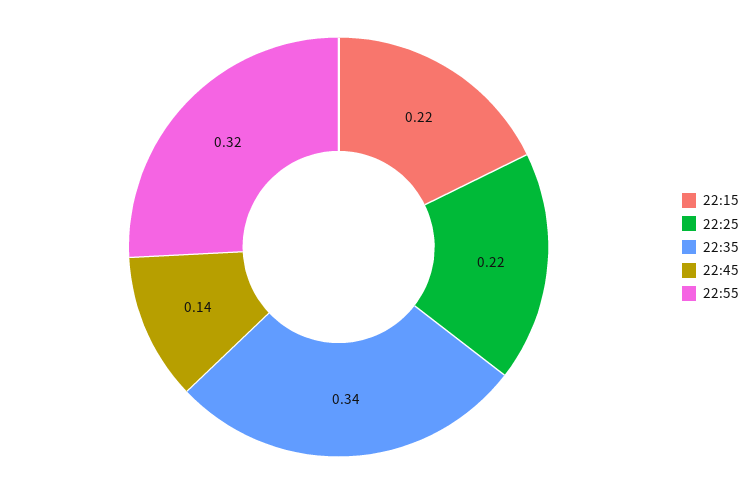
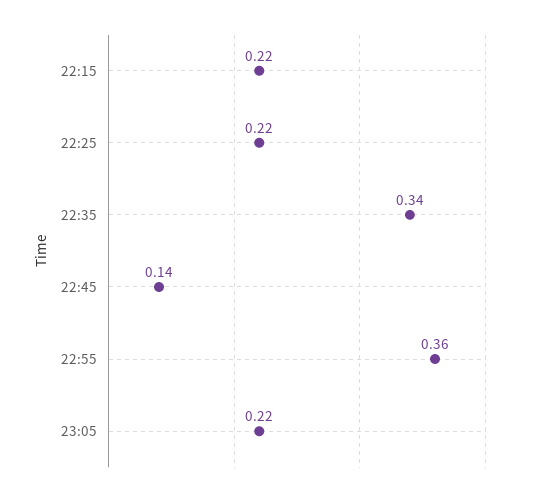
22:55: 0.32 -> 0.36
23:05: none -> 0.22

